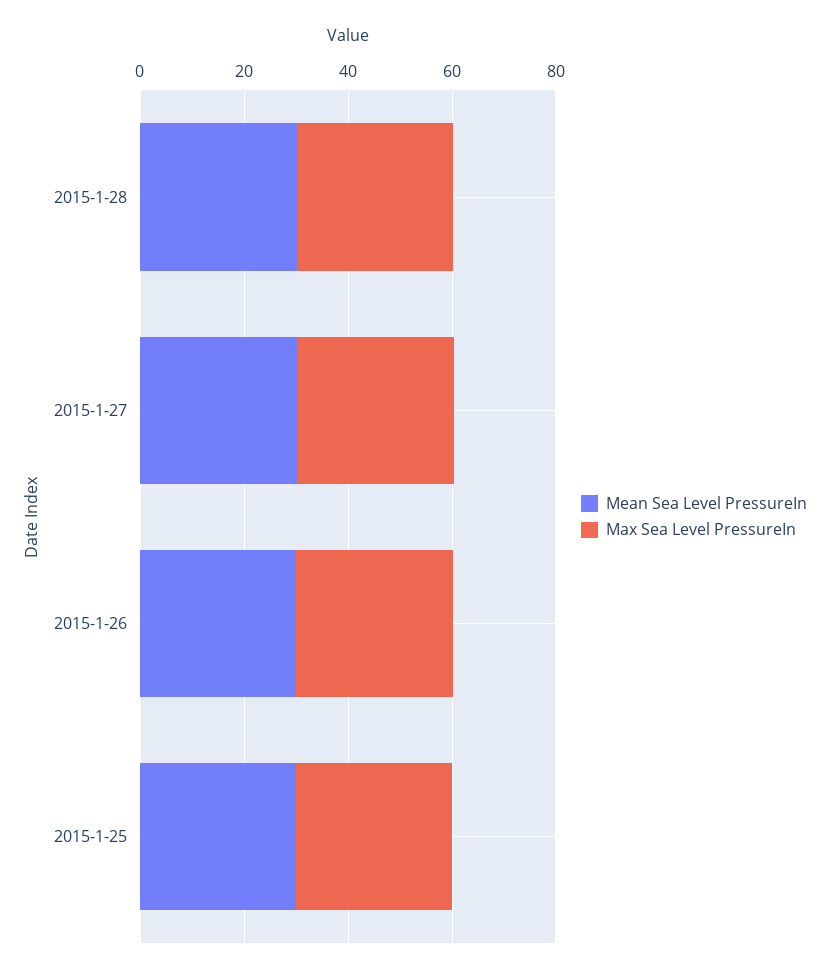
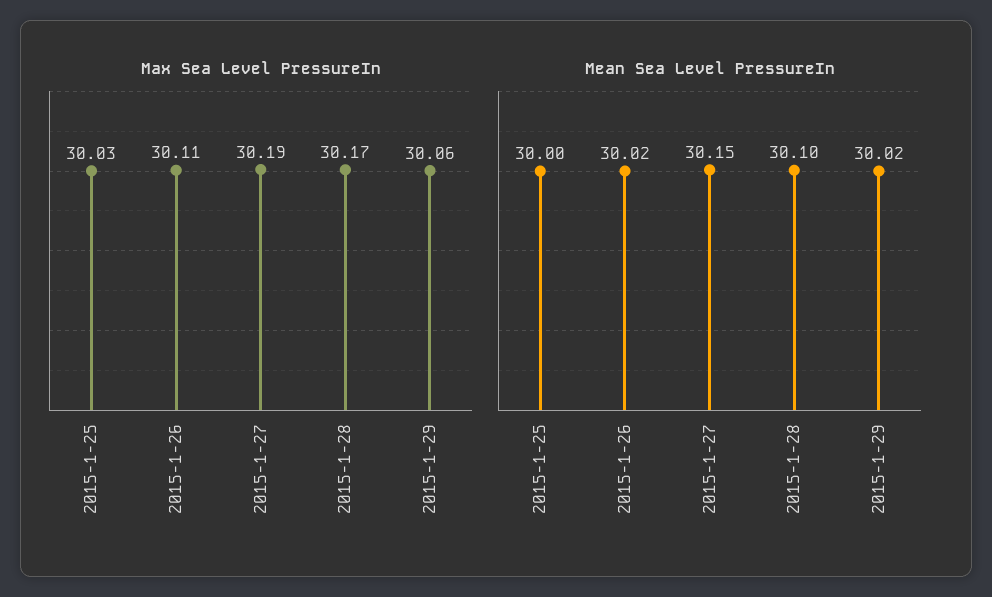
Max Sea Level PressureIn, 2015-1-29: none -> 30.06
Mean Sea Level PressureIn, 2015-1-29: none -> 30.02

